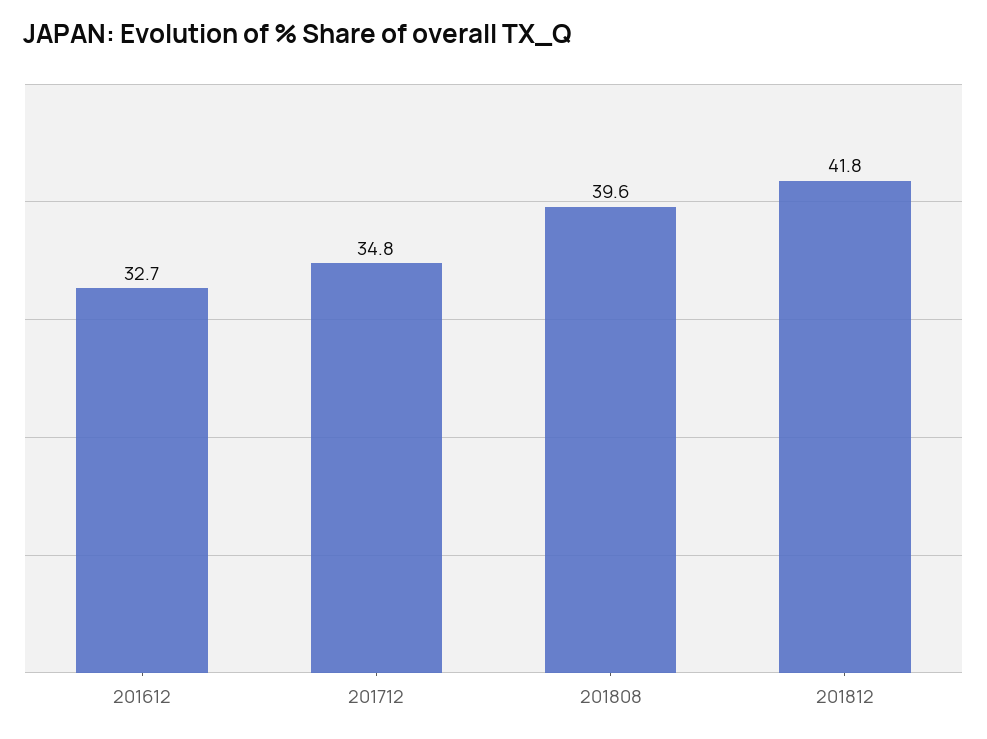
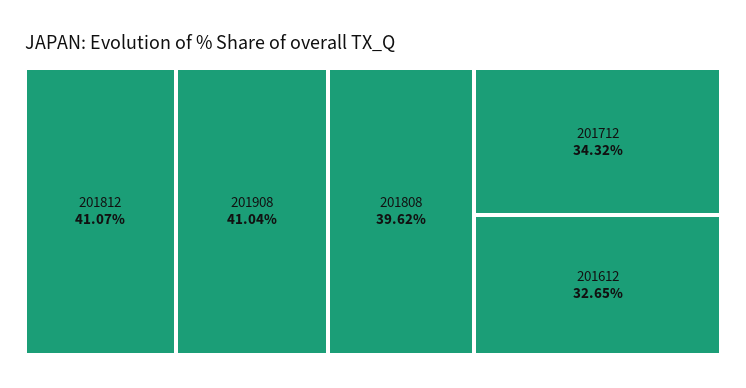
201712: 34.8 -> 34.32
201812: 41.8 -> 41.07
201908: none -> 41.04

